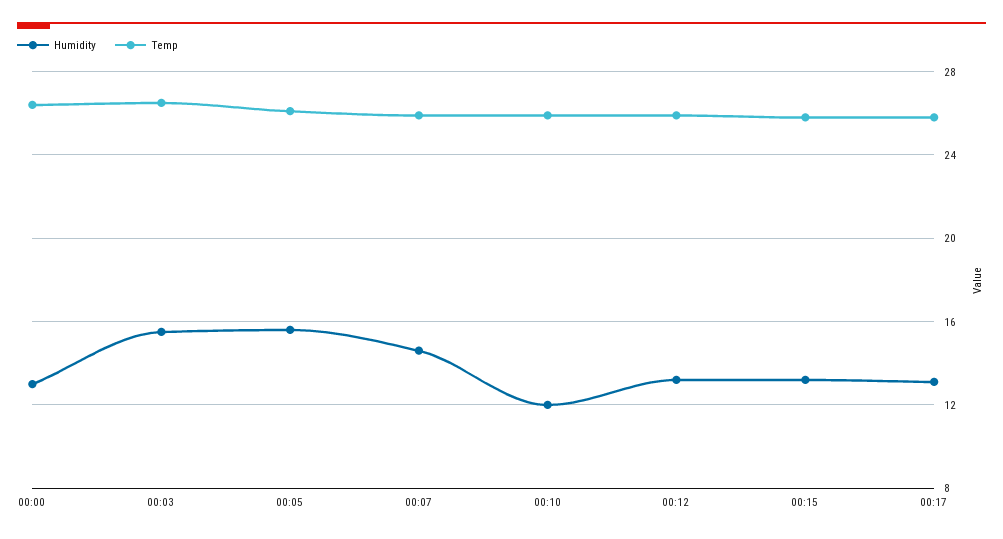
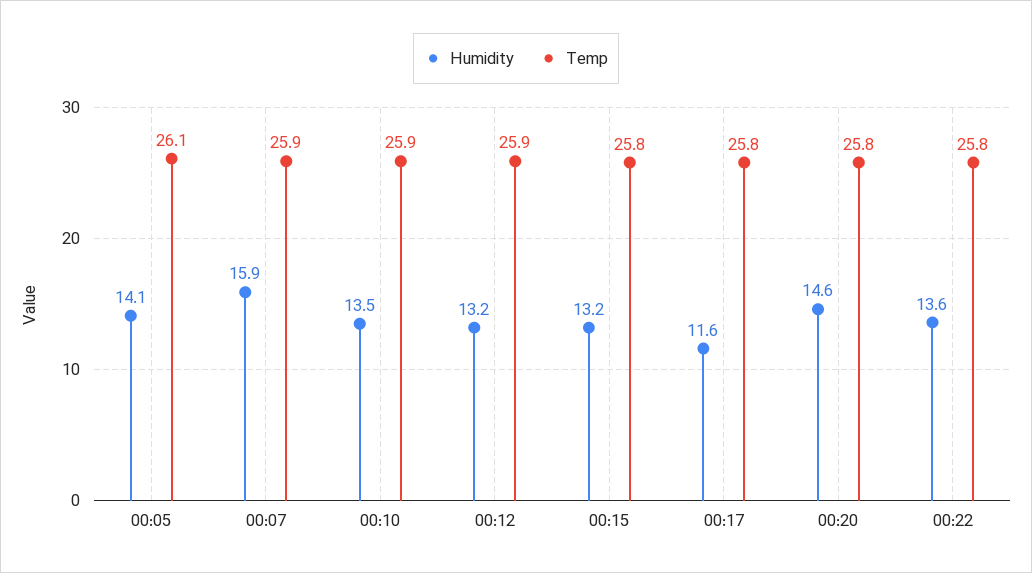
Humidity, 00:00: 13 -> none
Temp, 00:00: 26.5 -> none
Humidity, 00:03: 15.5 -> none
Temp, 00:03: 26.5 -> none
Humidity, 00:05: 15.5 -> 14.1
Humidity, 00:07: 14.5 -> 15.9
Humidity, 00:10: 12 -> 13.5
Humidity, 00:17: 13 -> 11.6
Humidity, 00:20: none -> 14.6
Temp, 00:20: none -> 25.8
Humidity, 00:22: none -> 13.6
Temp, 00:22: none -> 25.8

